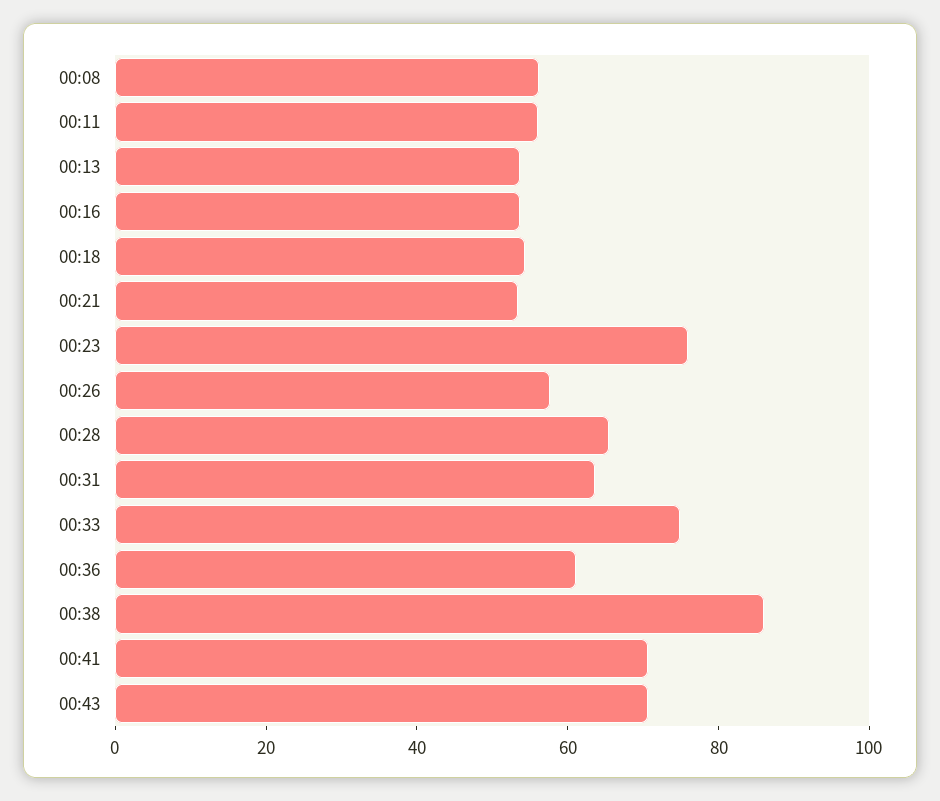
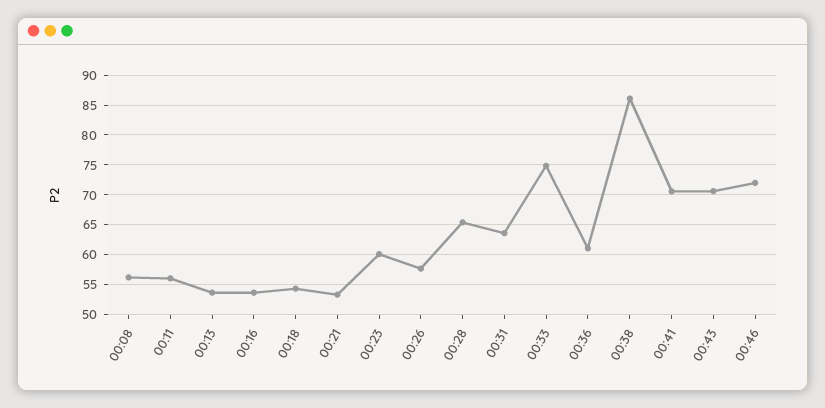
00:23: 75 -> 60
00:46: none -> 72.5

